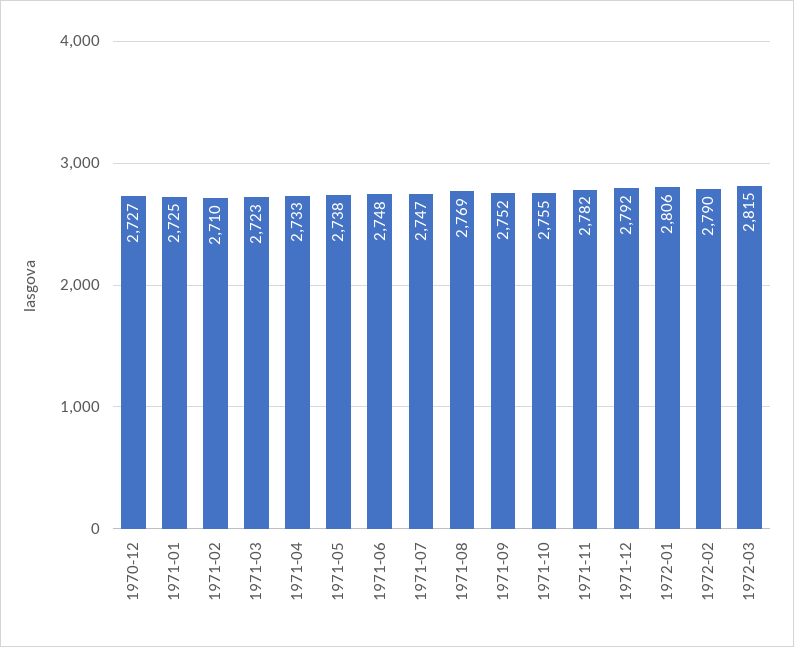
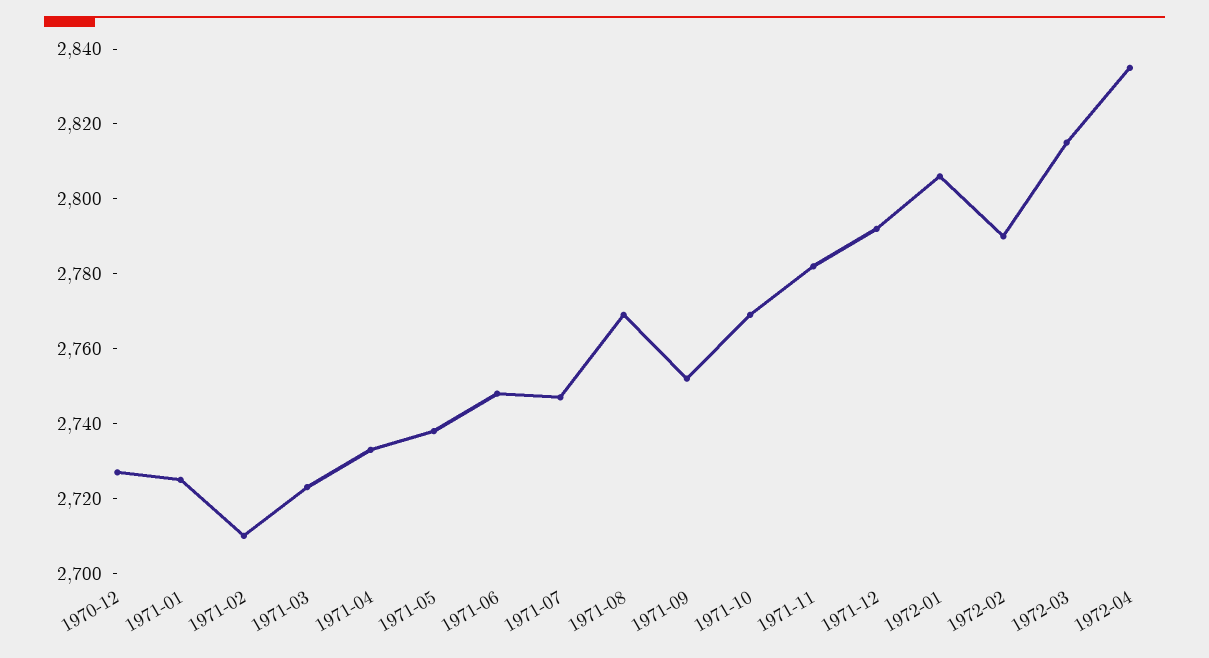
1971-10: 2755 -> 2770
1972-04: none -> 2835

